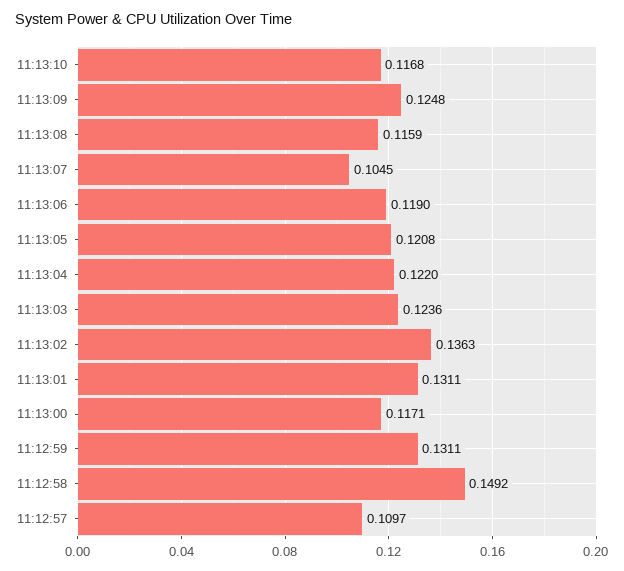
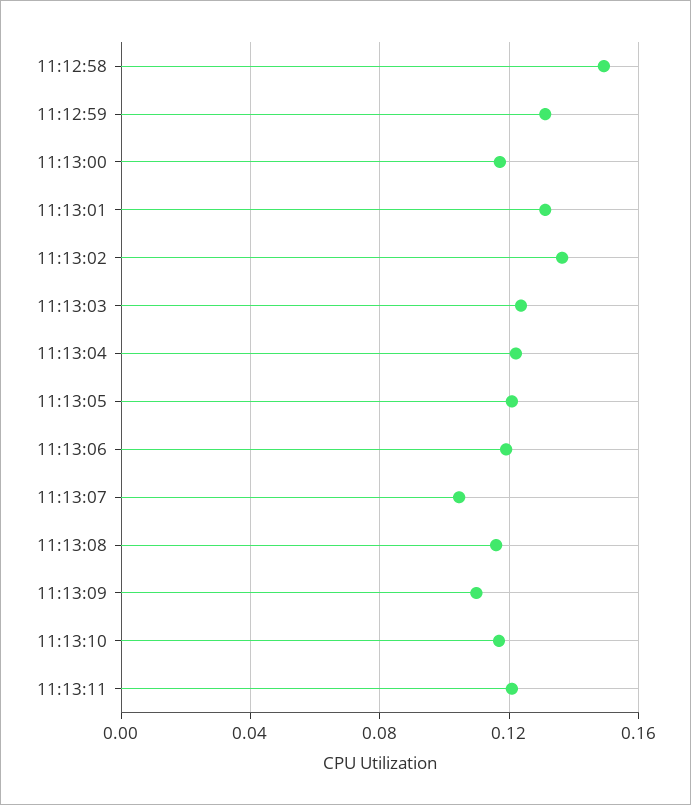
11:13:09: 0.1248 -> 0.11
11:12:57: 0.1097 -> none
11:13:11: none -> 0.12

